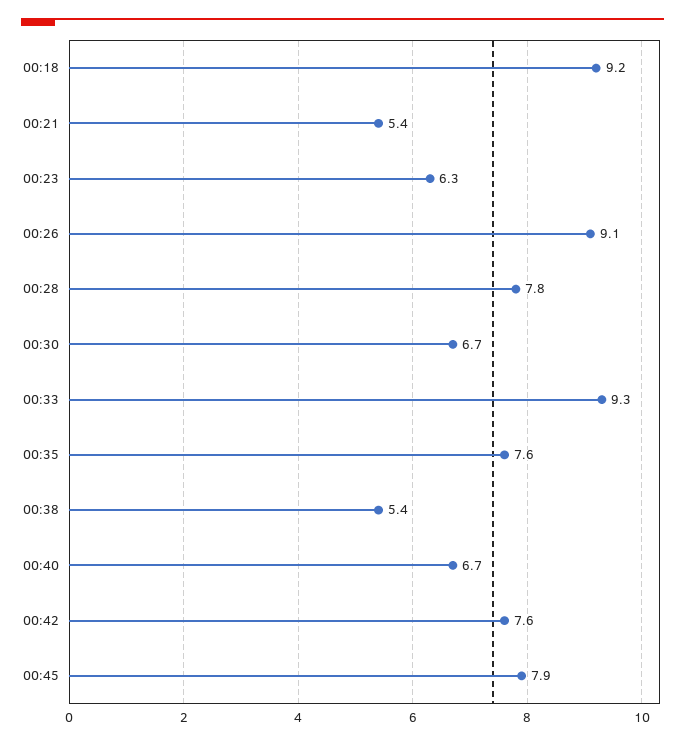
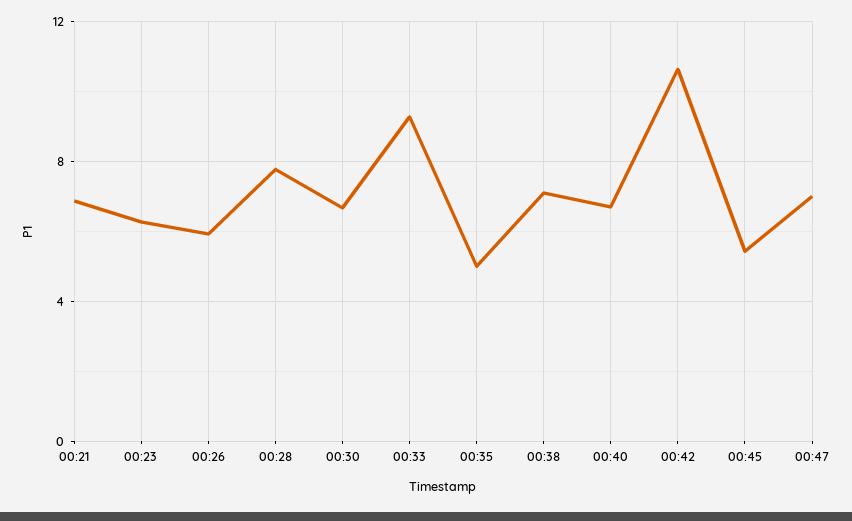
00:18: 9.2 -> none
00:21: 5.4 -> 7
00:26: 9.1 -> 6
00:35: 7.6 -> 5
00:38: 5.4 -> 7
00:42: 7.6 -> 10.5
00:45: 7.9 -> 5.5
00:47: none -> 7

